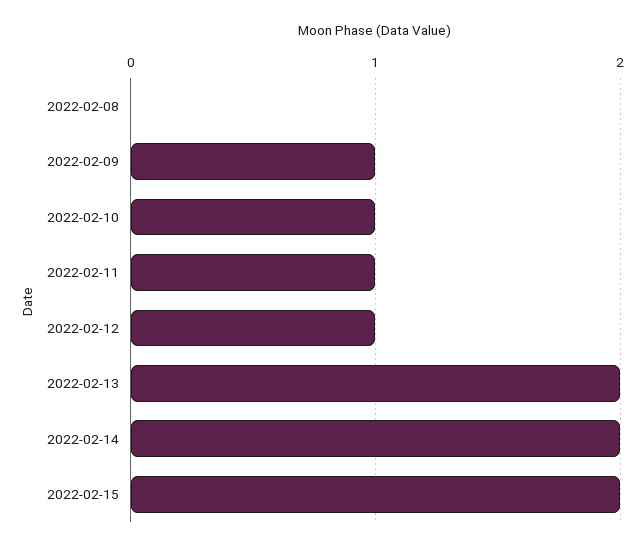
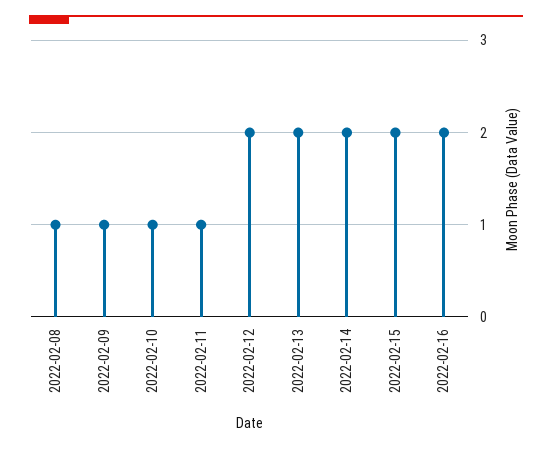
2022-02-08: 0 -> 1
2022-02-12: 1 -> 2
2022-02-16: none -> 2

